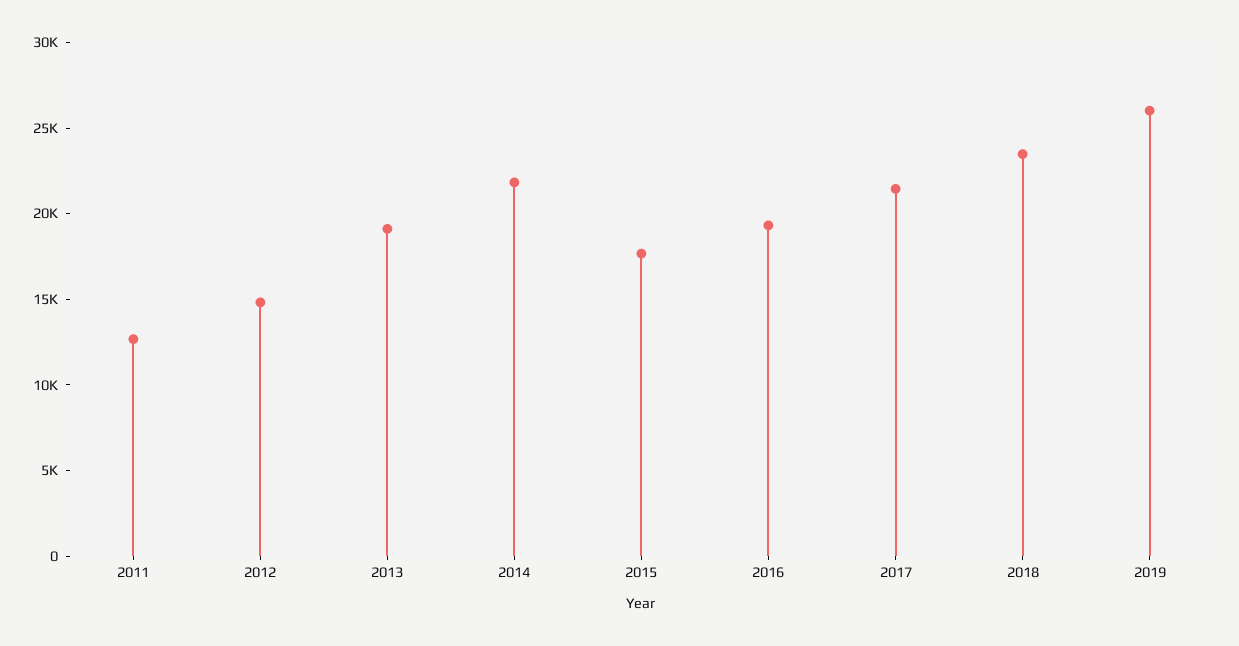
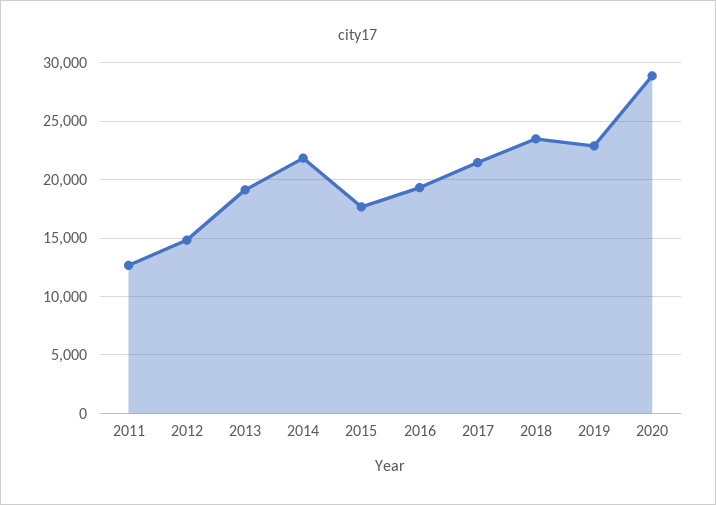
2019: 26000 -> 23000
2020: none -> 29000

